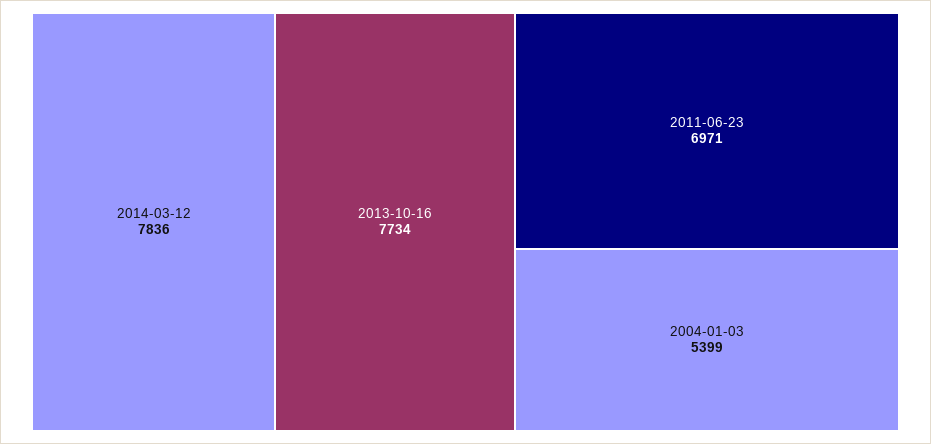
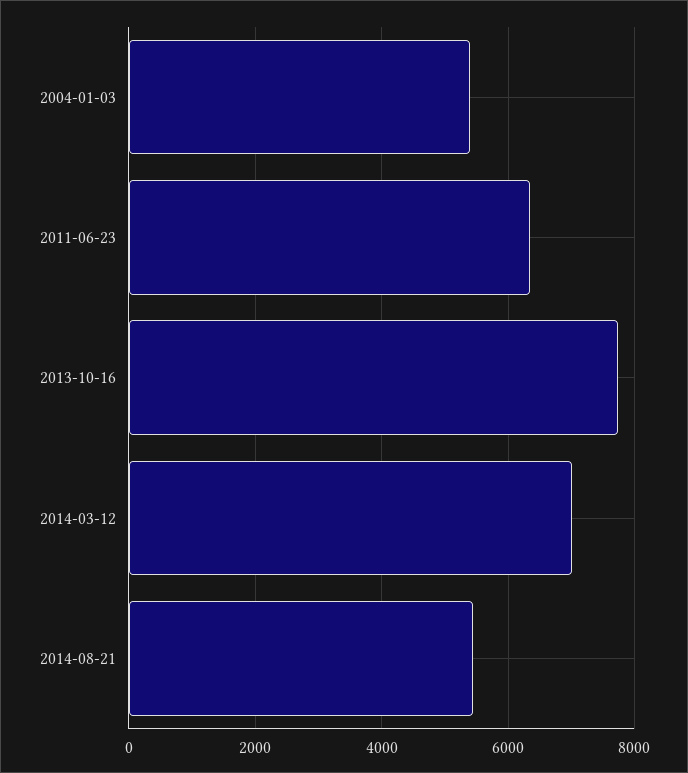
2014-03-12: 7836 -> 7000
2011-06-23: 6971 -> 6400
2014-08-21: none -> 5400

